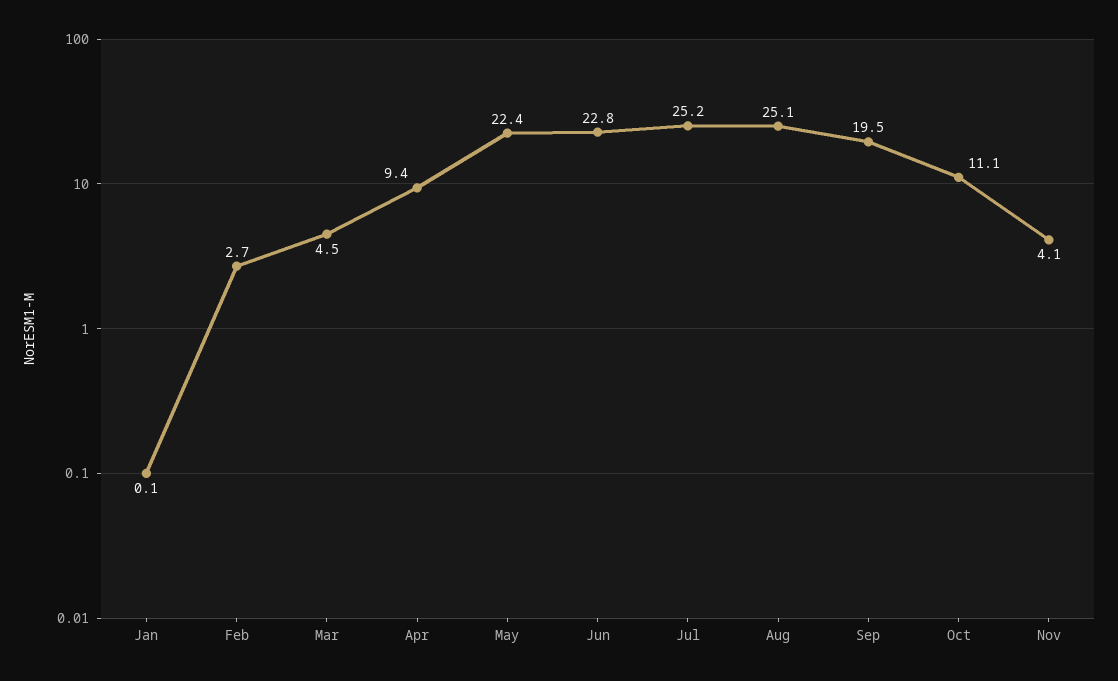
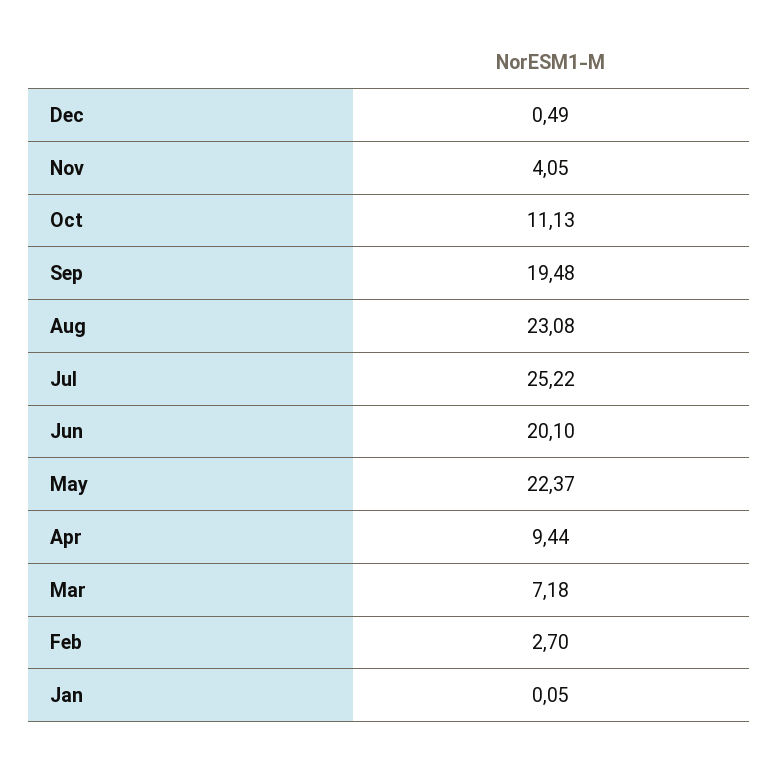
Mar: 4.5 -> 7.18
Jun: 22.8 -> 20.1
Aug: 25.1 -> 23.08
Dec: none -> 0.49

